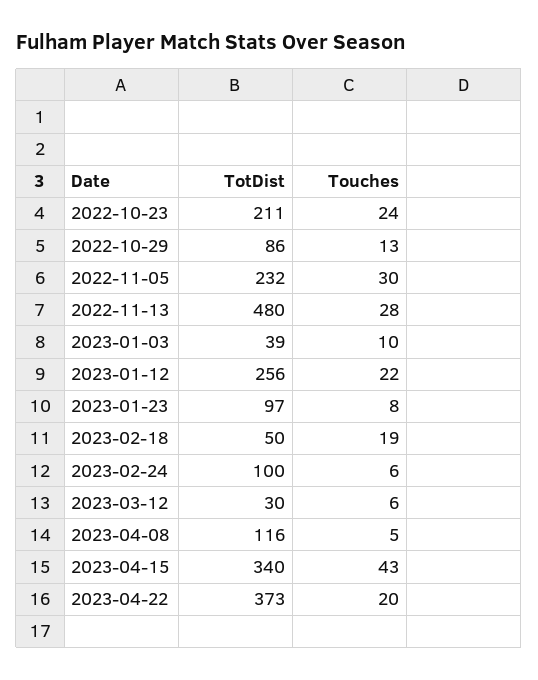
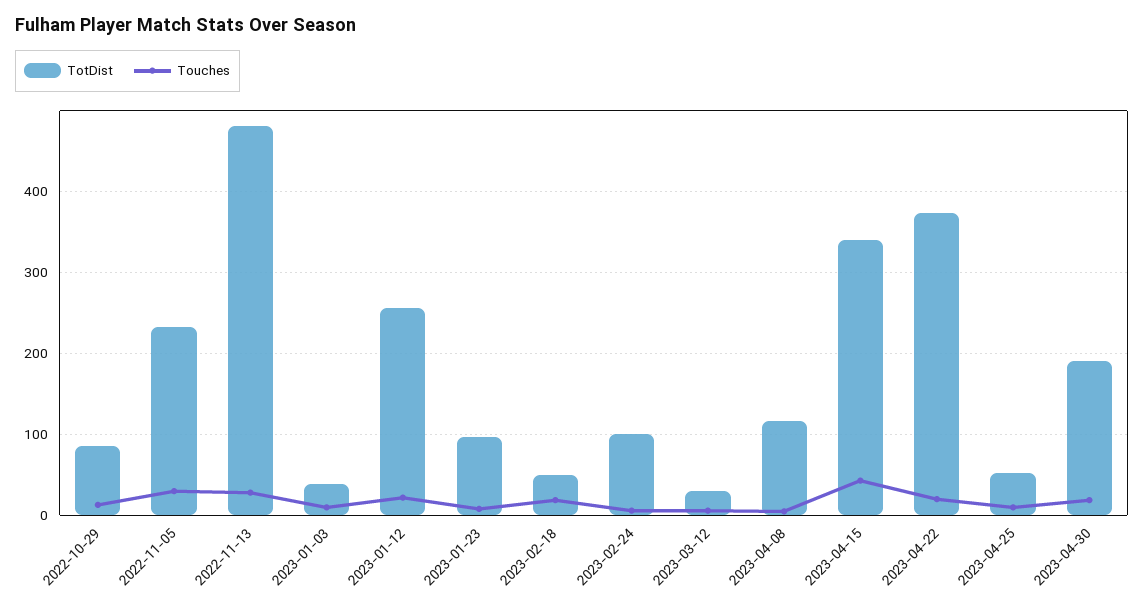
TotDist, 2022-10-23: 211 -> none
Touches, 2022-10-23: 24 -> none
TotDist, 2023-04-25: none -> 50
Touches, 2023-04-25: none -> 10
TotDist, 2023-04-30: none -> 190
Touches, 2023-04-30: none -> 20

